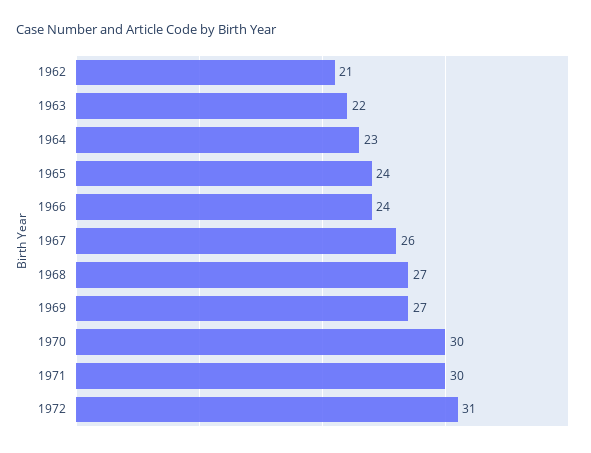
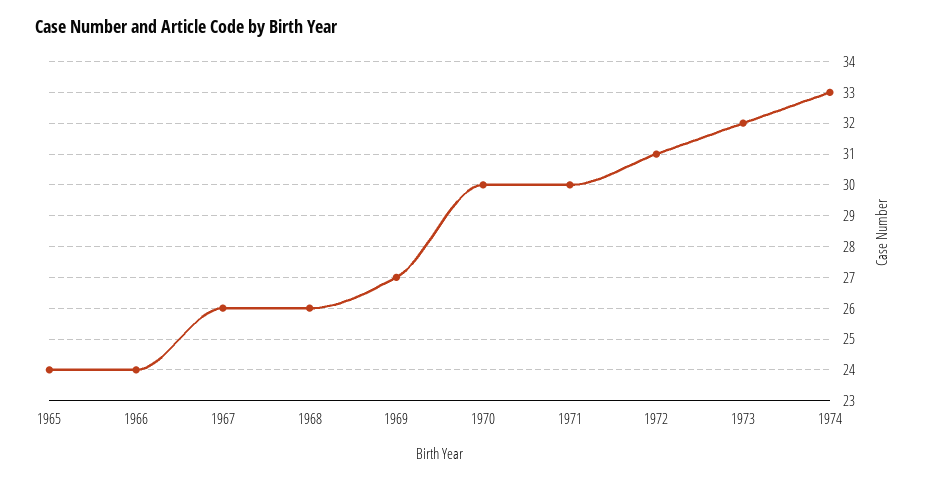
1962: 21 -> none
1963: 22 -> none
1964: 23 -> none
1968: 27 -> 26
1973: none -> 32
1974: none -> 33

